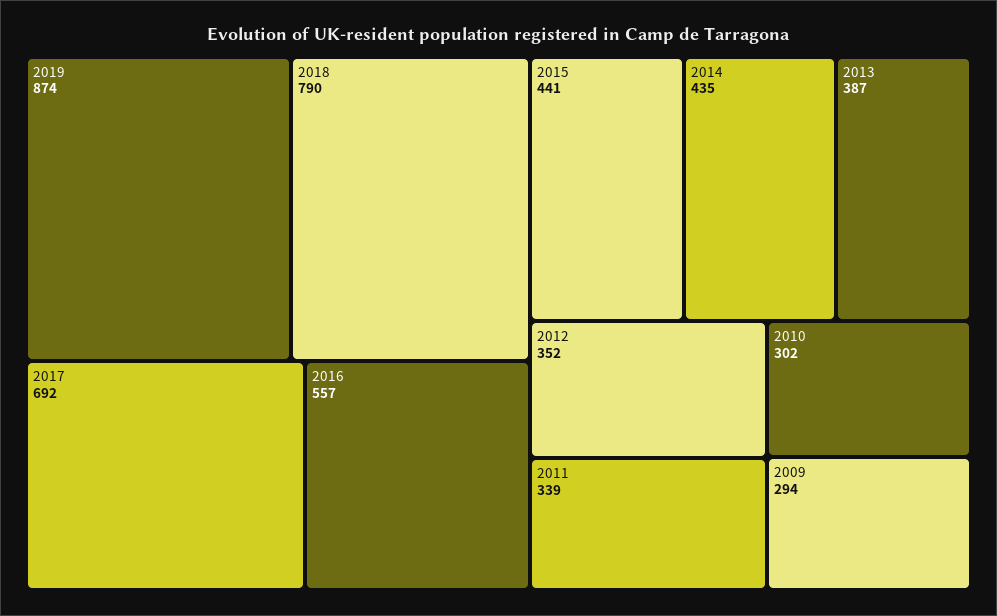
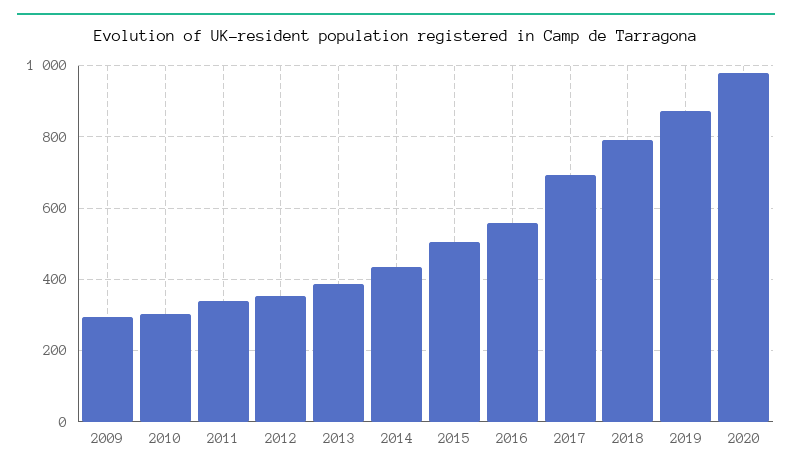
2015: 441 -> 500
2020: none -> 980

